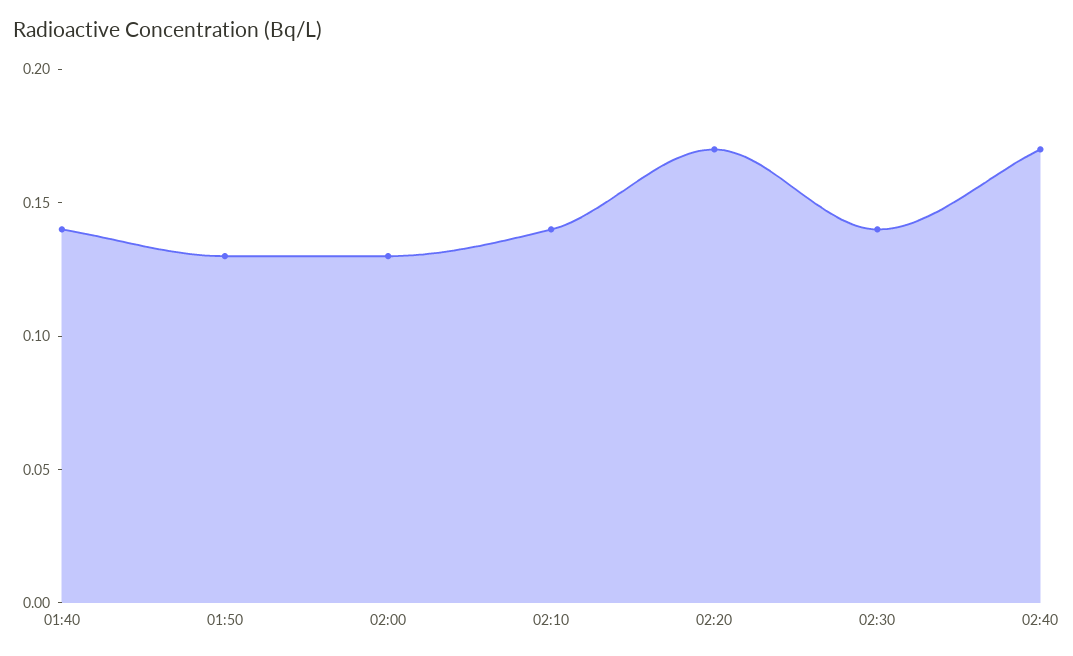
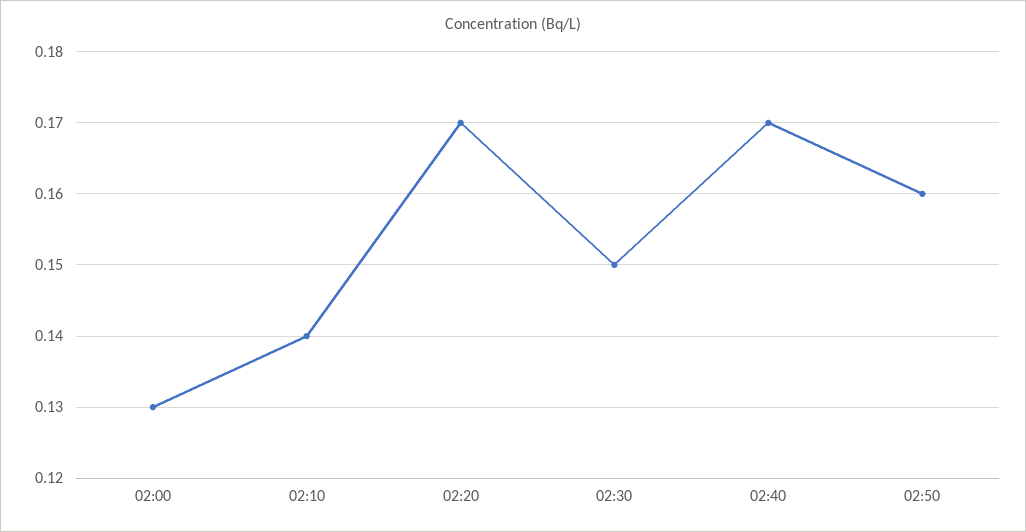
01:40: 0.14 -> none
01:50: 0.13 -> none
02:30: 0.14 -> 0.15
02:50: none -> 0.16

